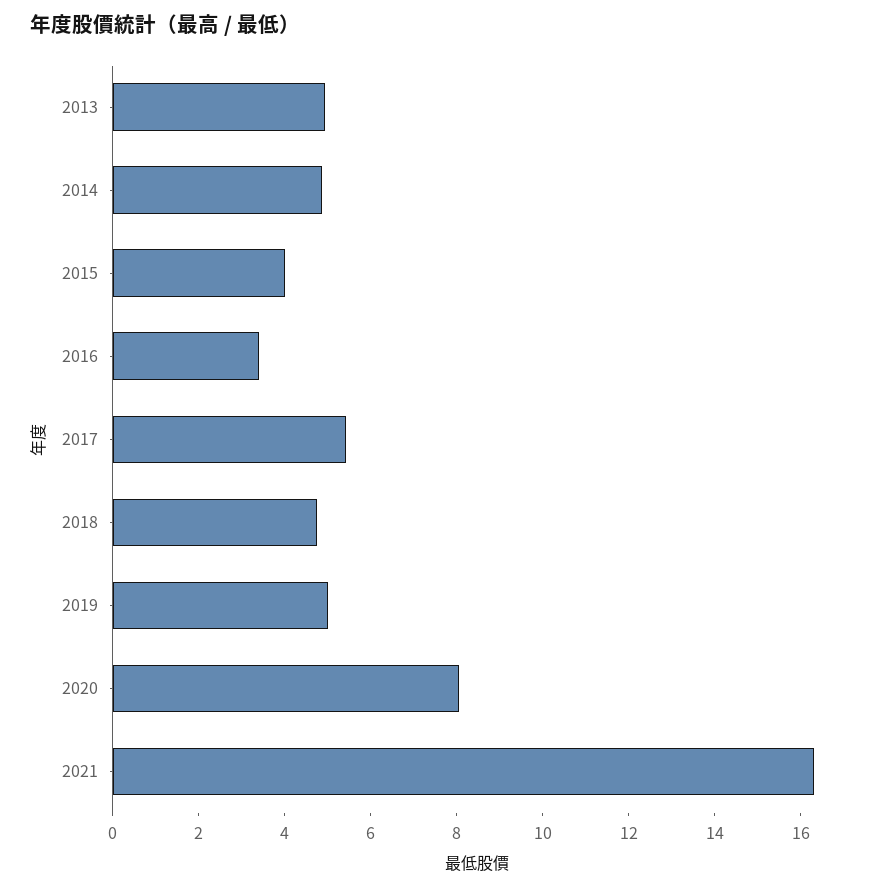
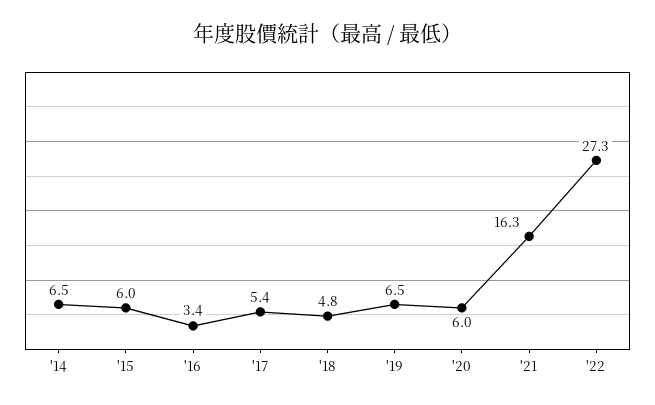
2013: 5 -> none
2014: 5 -> 6.5
2015: 4 -> 6
2019: 5 -> 6.5
2020: 8 -> 6
'22: none -> 27.3

